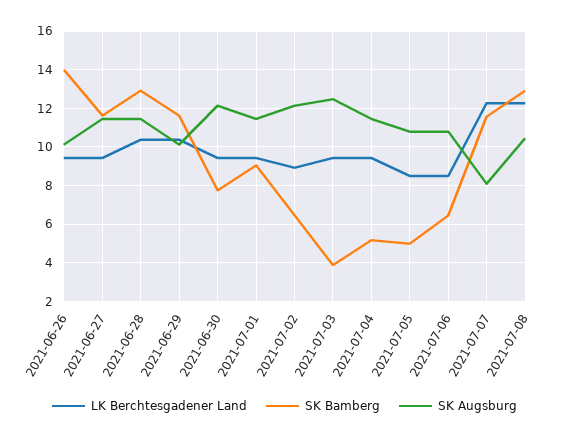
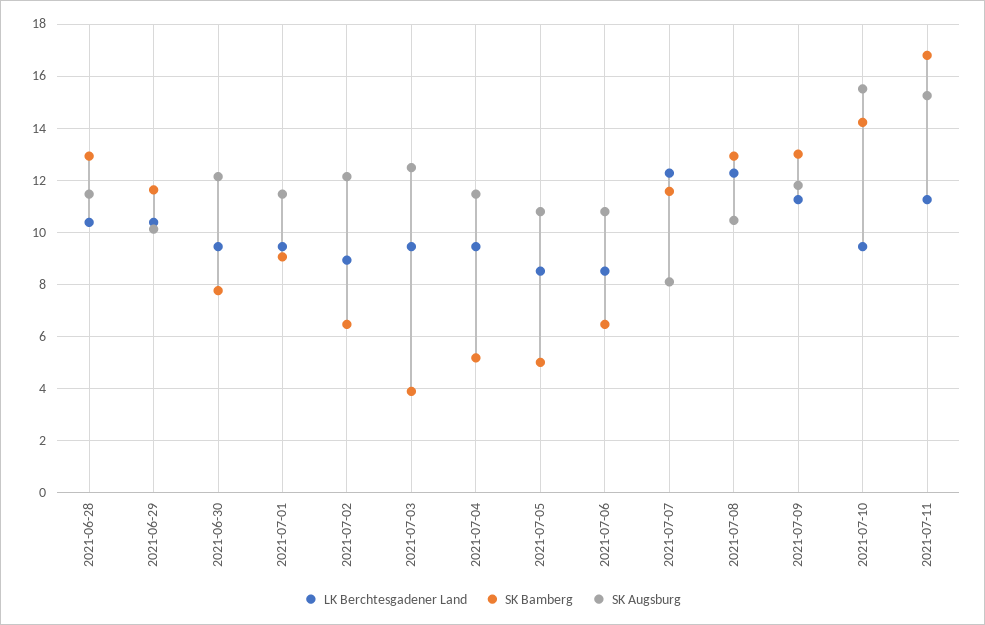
LK Berchtesgadener Land, 2021-06-26: 9.5 -> none
SK Bamberg, 2021-06-26: 14 -> none
SK Augsburg, 2021-06-26: 10 -> none
LK Berchtesgadener Land, 2021-06-27: 9.5 -> none
SK Bamberg, 2021-06-27: 11.5 -> none
SK Augsburg, 2021-06-27: 11.5 -> none
LK Berchtesgadener Land, 2021-07-09: none -> 11.25
SK Bamberg, 2021-07-09: none -> 13
SK Augsburg, 2021-07-09: none -> 11.75
LK Berchtesgadener Land, 2021-07-10: none -> 9.5
SK Bamberg, 2021-07-10: none -> 14.25
SK Augsburg, 2021-07-10: none -> 15.5
LK Berchtesgadener Land, 2021-07-11: none -> 11.25
SK Bamberg, 2021-07-11: none -> 16.75
SK Augsburg, 2021-07-11: none -> 15.25

